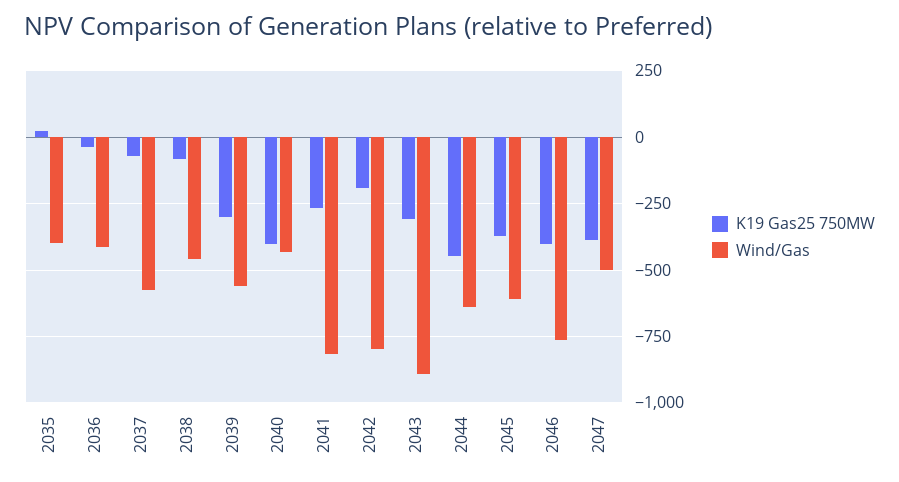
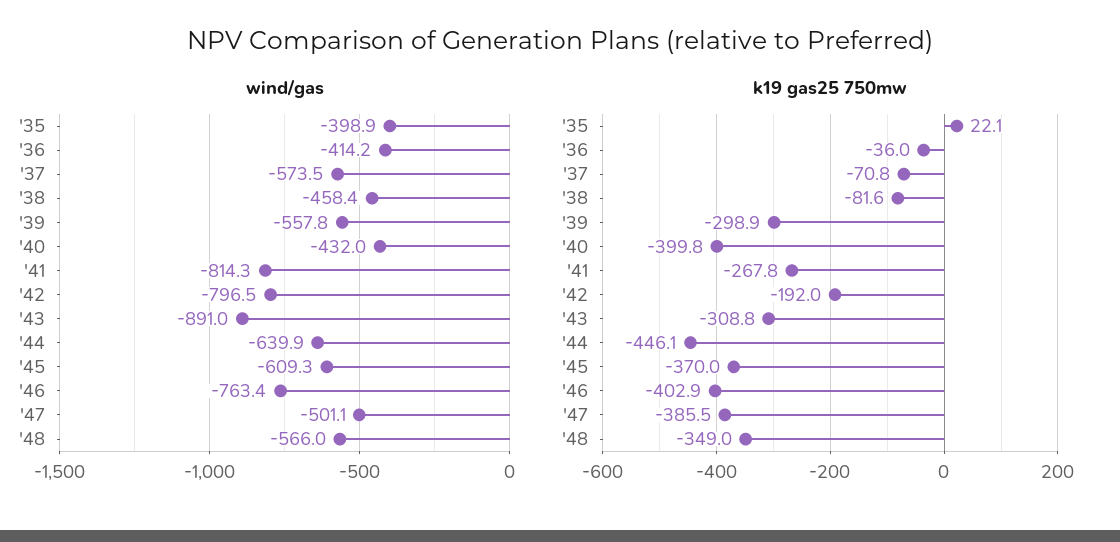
Wind/Gas, '48: none -> -566
K19 Gas25 750MW, '48: none -> -349

